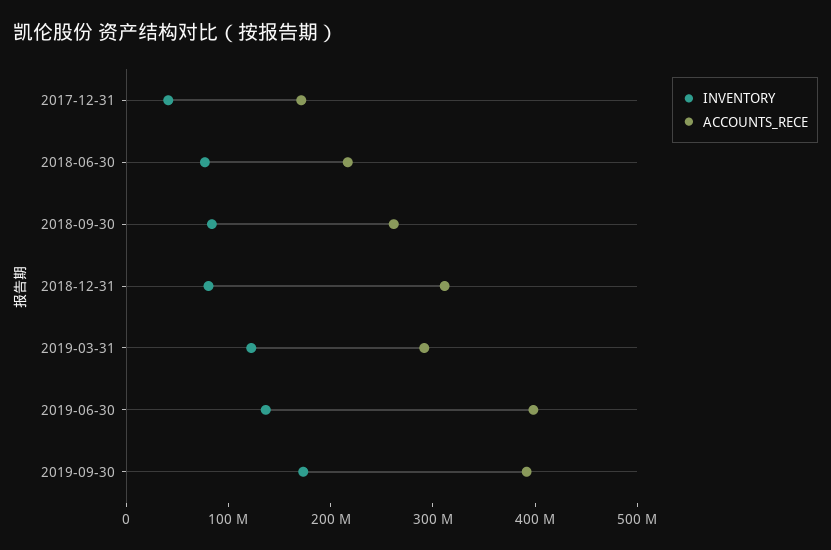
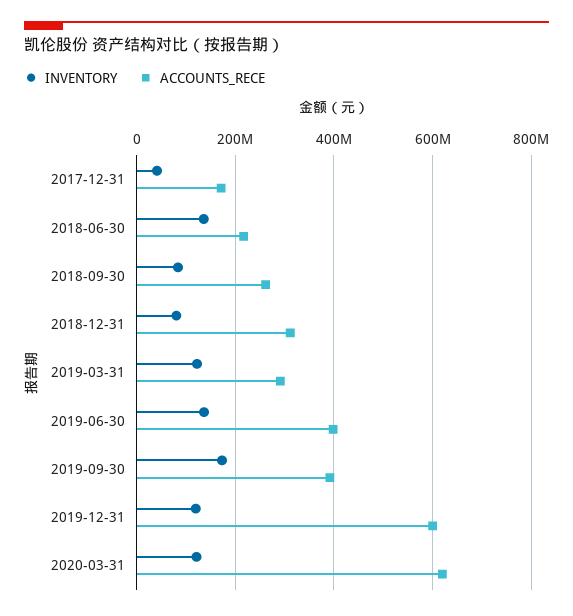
INVENTORY, 2018-06-30: 80000000 -> 140000000
INVENTORY, 2019-12-31: none -> 120000000
ACCOUNTS_RECE, 2019-12-31: none -> 600000000
INVENTORY, 2020-03-31: none -> 120000000
ACCOUNTS_RECE, 2020-03-31: none -> 620000000

